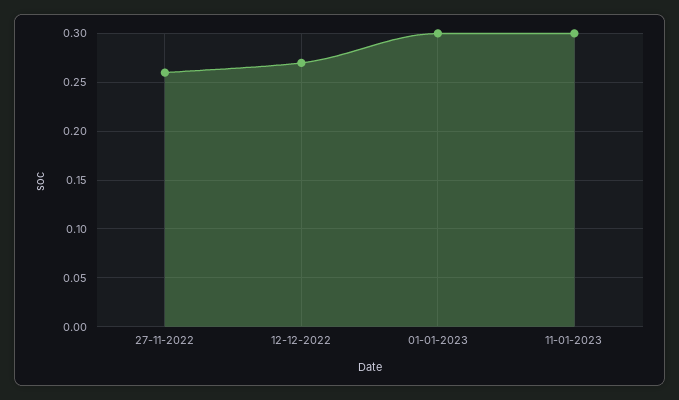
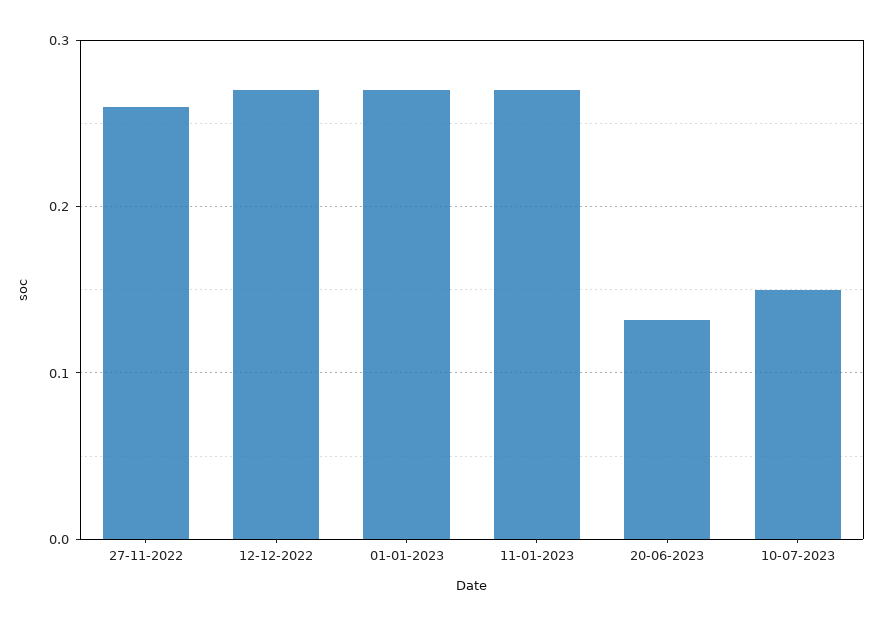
01-01-2023: 0.3 -> 0.27
11-01-2023: 0.3 -> 0.27
20-06-2023: none -> 0.13
10-07-2023: none -> 0.15

